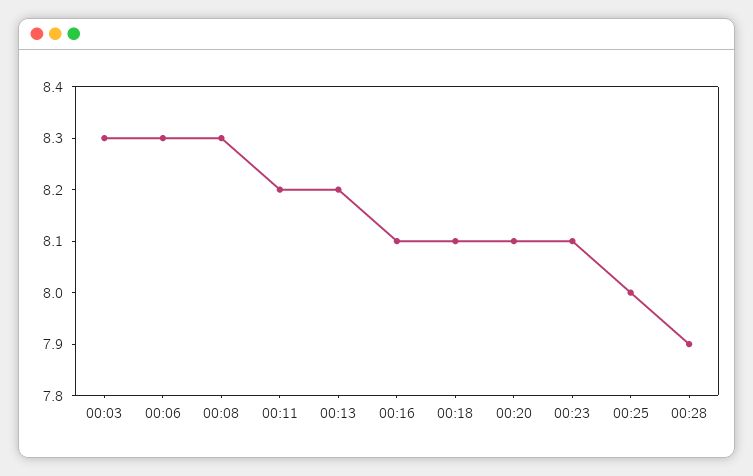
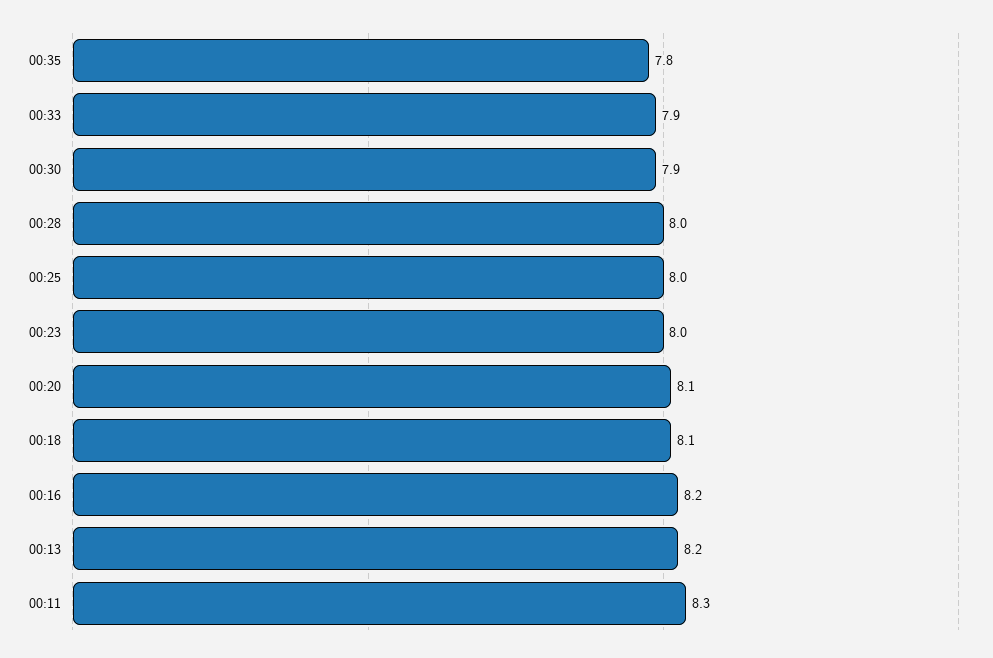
00:03: 8.3 -> none
00:06: 8.3 -> none
00:08: 8.3 -> none
00:11: 8.2 -> 8.3
00:16: 8.1 -> 8.2
00:23: 8.1 -> 8
00:28: 7.9 -> 8
00:35: none -> 7.8
00:33: none -> 7.9
00:30: none -> 7.9

